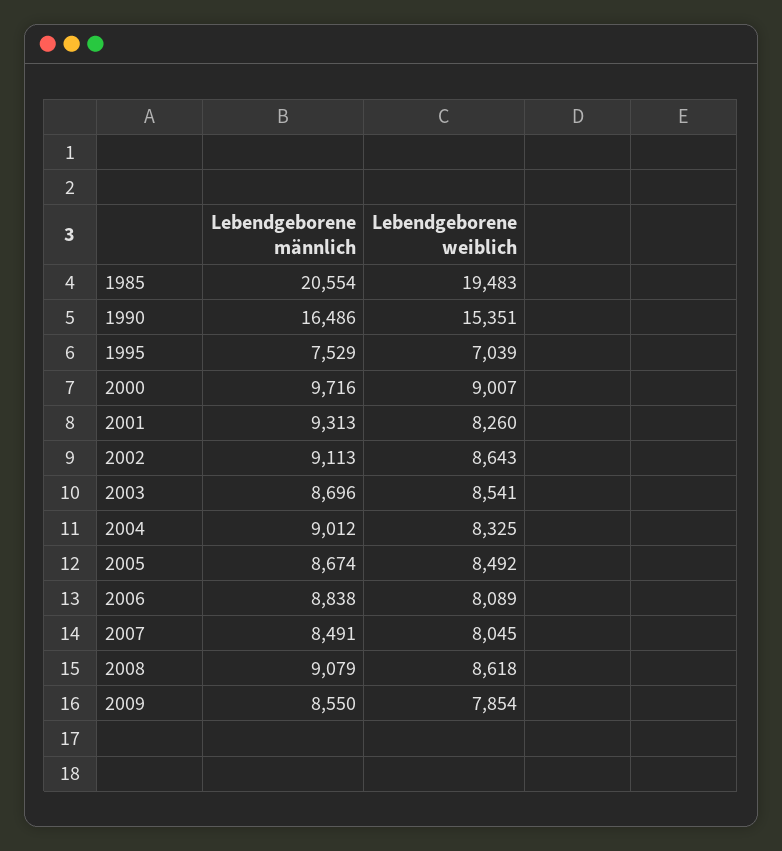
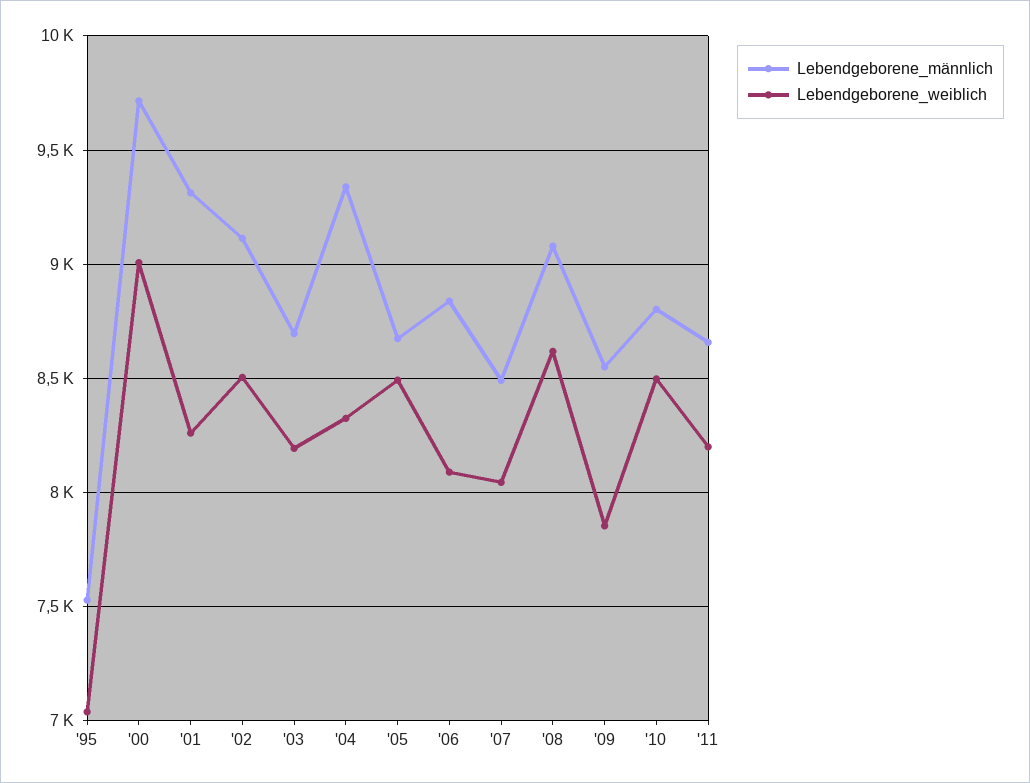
Lebendgeborene männlich, 1985: 20554 -> none
Lebendgeborene weiblich, 1985: 19483 -> none
Lebendgeborene männlich, 1990: 16486 -> none
Lebendgeborene weiblich, 1990: 15351 -> none
Lebendgeborene weiblich, 2002: 8643 -> 8500
Lebendgeborene weiblich, 2003: 8541 -> 8200
Lebendgeborene männlich, 2004: 9012 -> 9350
Lebendgeborene männlich, '10: none -> 8800
Lebendgeborene weiblich, '10: none -> 8500
Lebendgeborene männlich, '11: none -> 8650
Lebendgeborene weiblich, '11: none -> 8200

